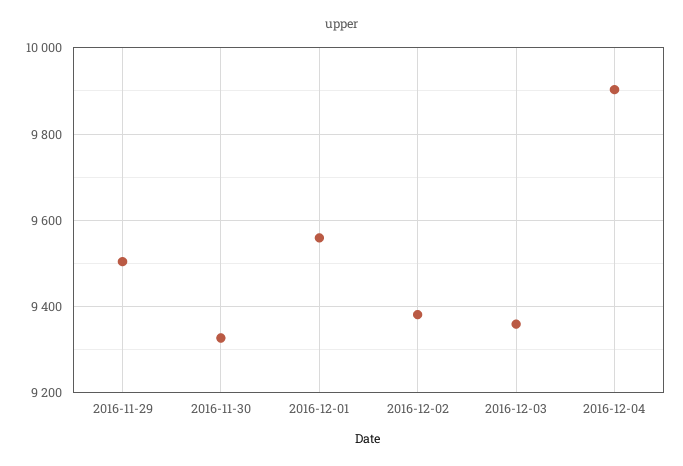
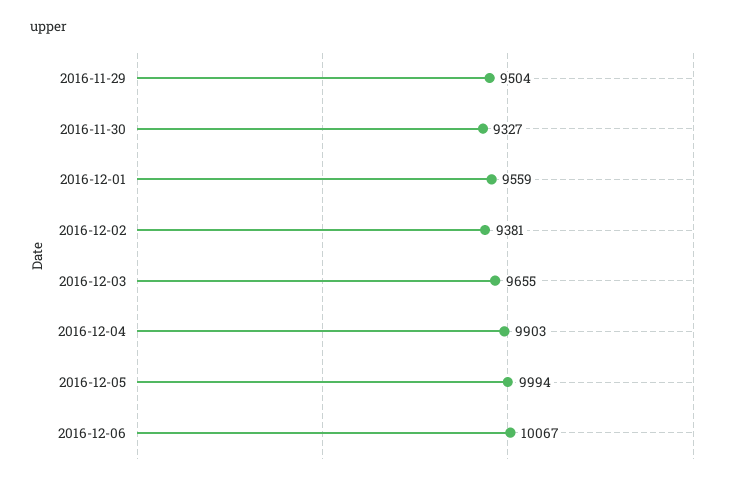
2016-12-03: 9360 -> 9655
2016-12-05: none -> 9994
2016-12-06: none -> 10067

